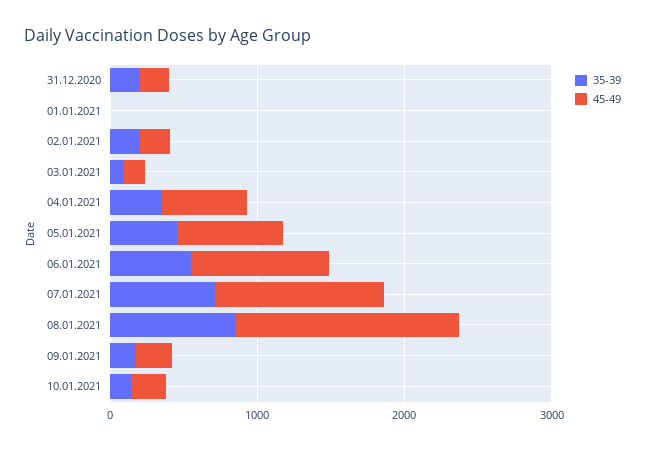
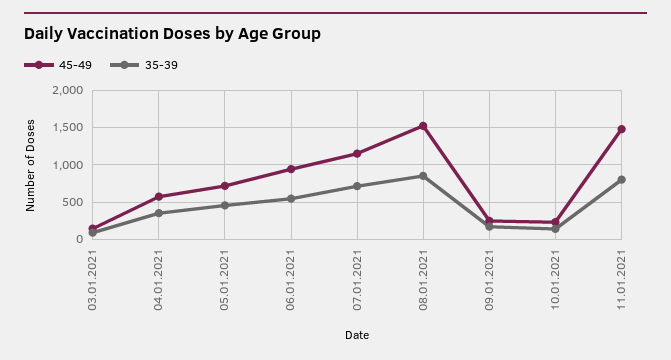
35-39, 31.12.2020: 200 -> none
45-49, 31.12.2020: 200 -> none
35-39, 01.01.2021: 0 -> none
45-49, 01.01.2021: 0 -> none
35-39, 02.01.2021: 200 -> none
45-49, 02.01.2021: 200 -> none
45-49, 11.01.2021: none -> 1500
35-39, 11.01.2021: none -> 800

